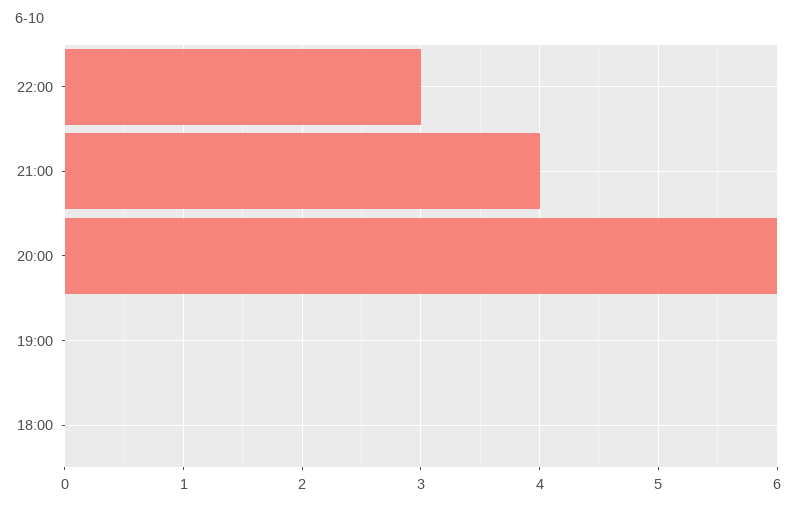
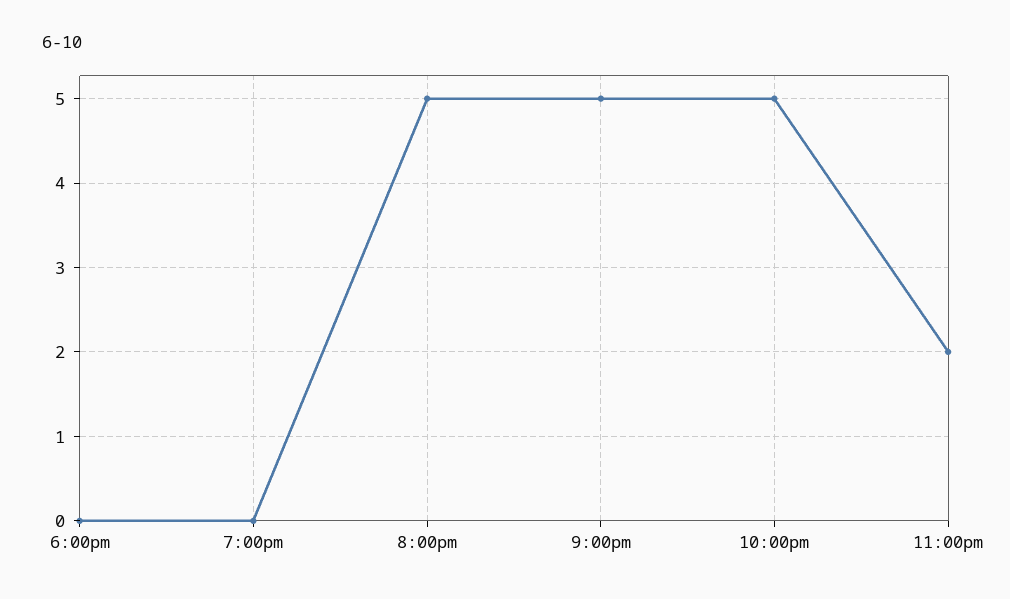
22:00: 3 -> 5
21:00: 4 -> 5
20:00: 6 -> 5
11:00pm: none -> 2

